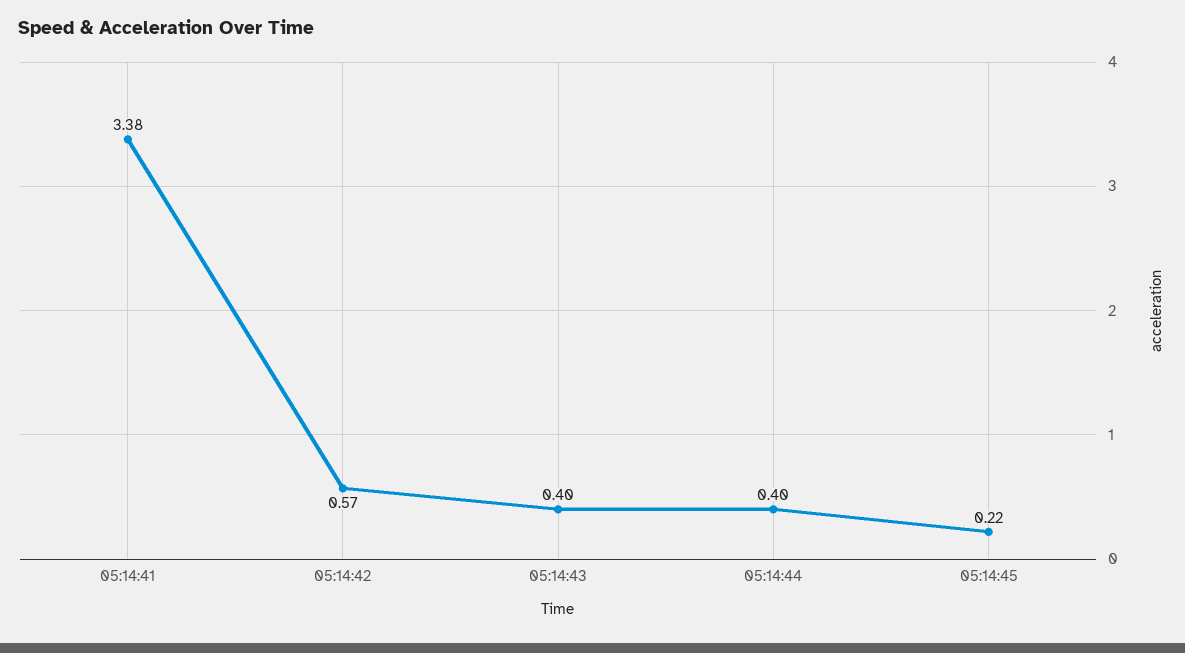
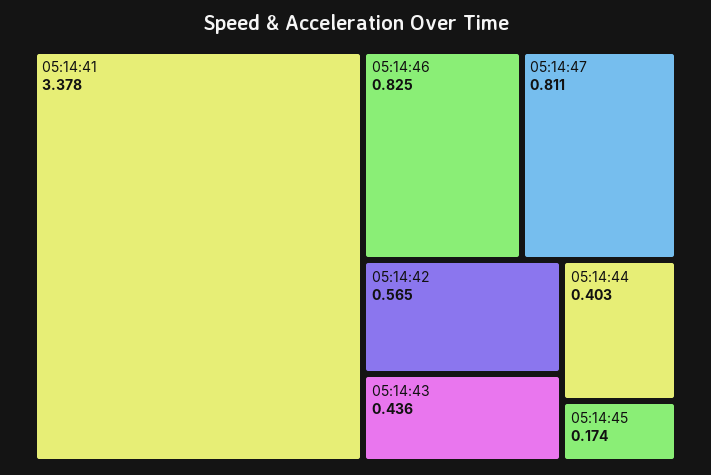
05:14:43: 0.4 -> 0.436
05:14:45: 0.22 -> 0.174
05:14:46: none -> 0.825
05:14:47: none -> 0.811

